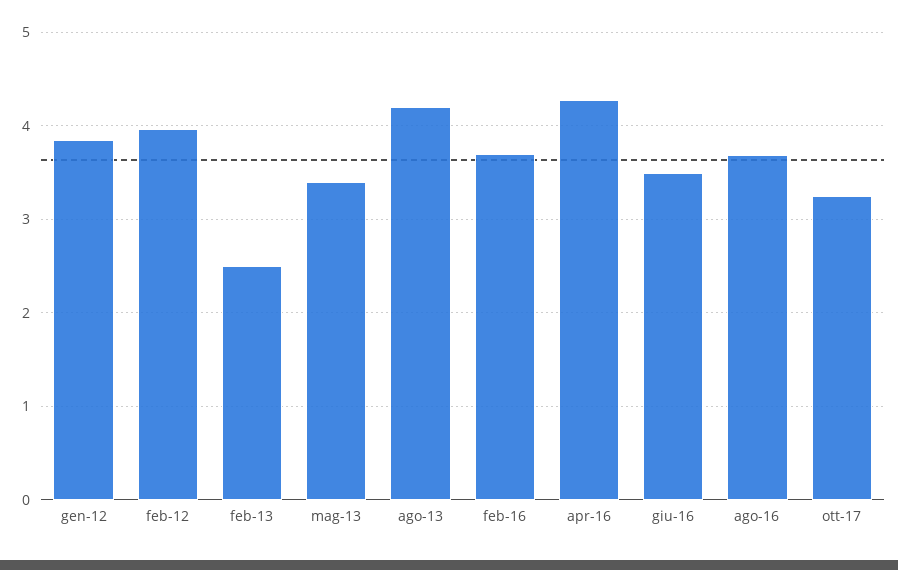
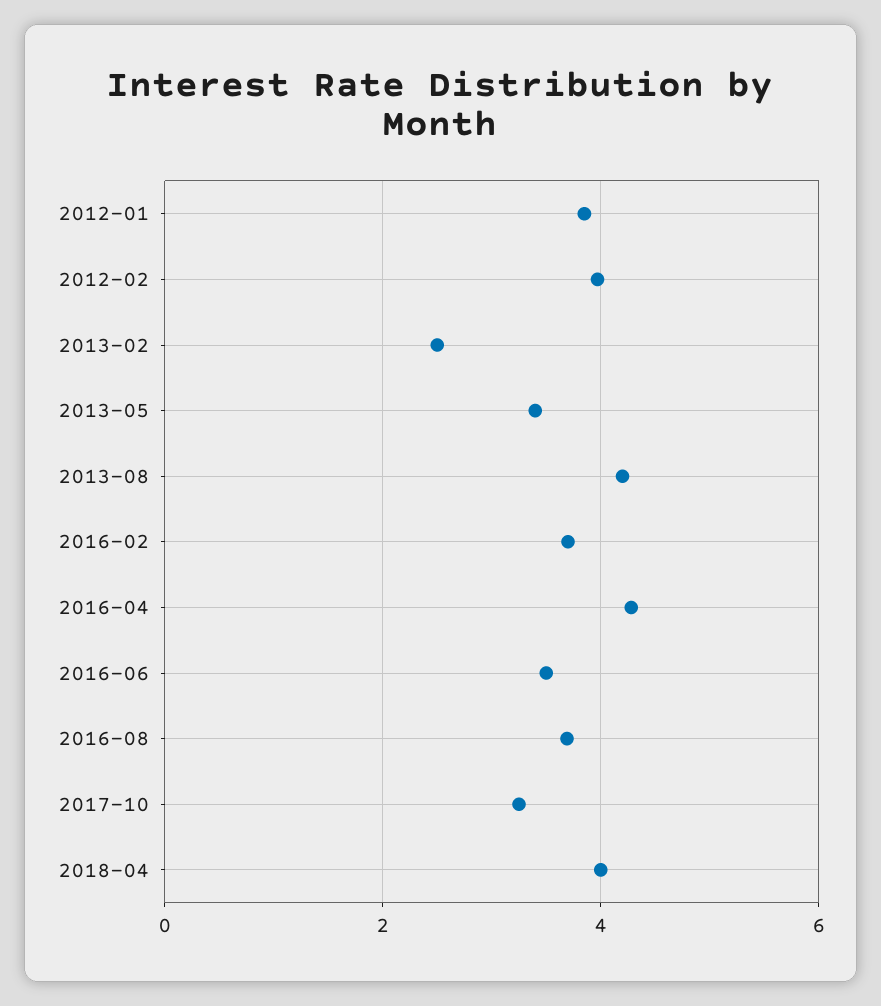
2018-04: none -> 4

